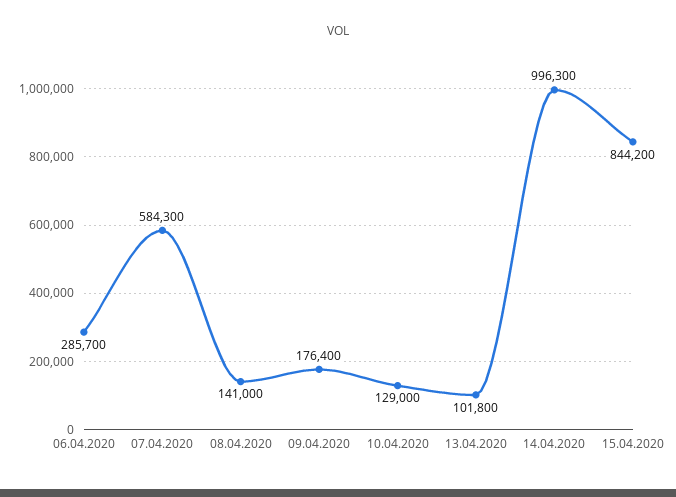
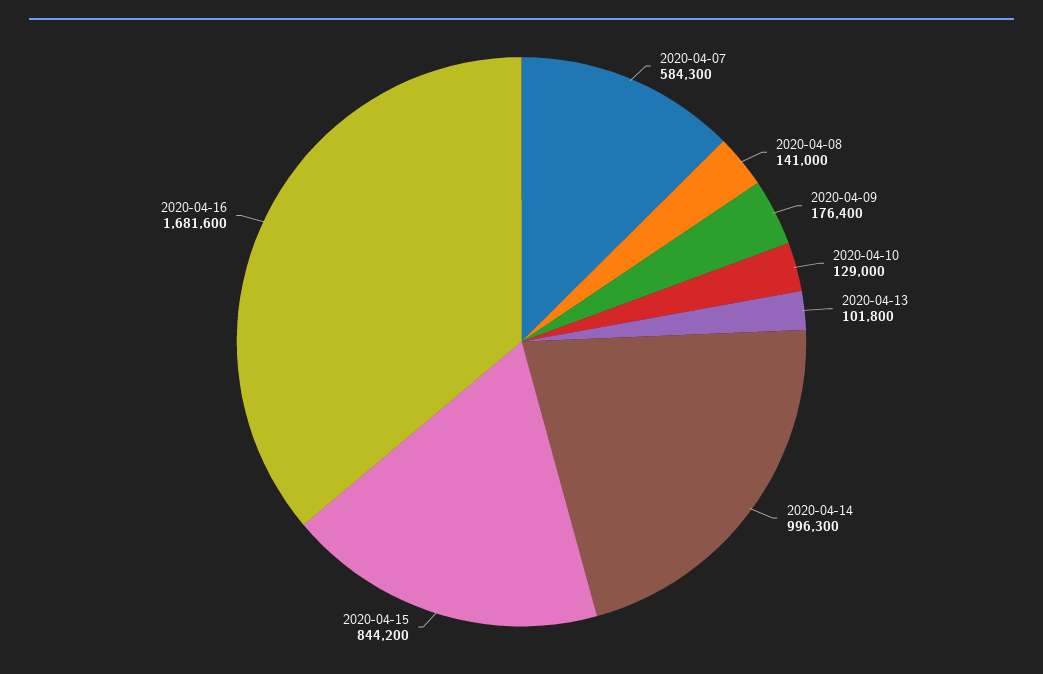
06.04.2020: 285700 -> none
2020-04-16: none -> 1681600

